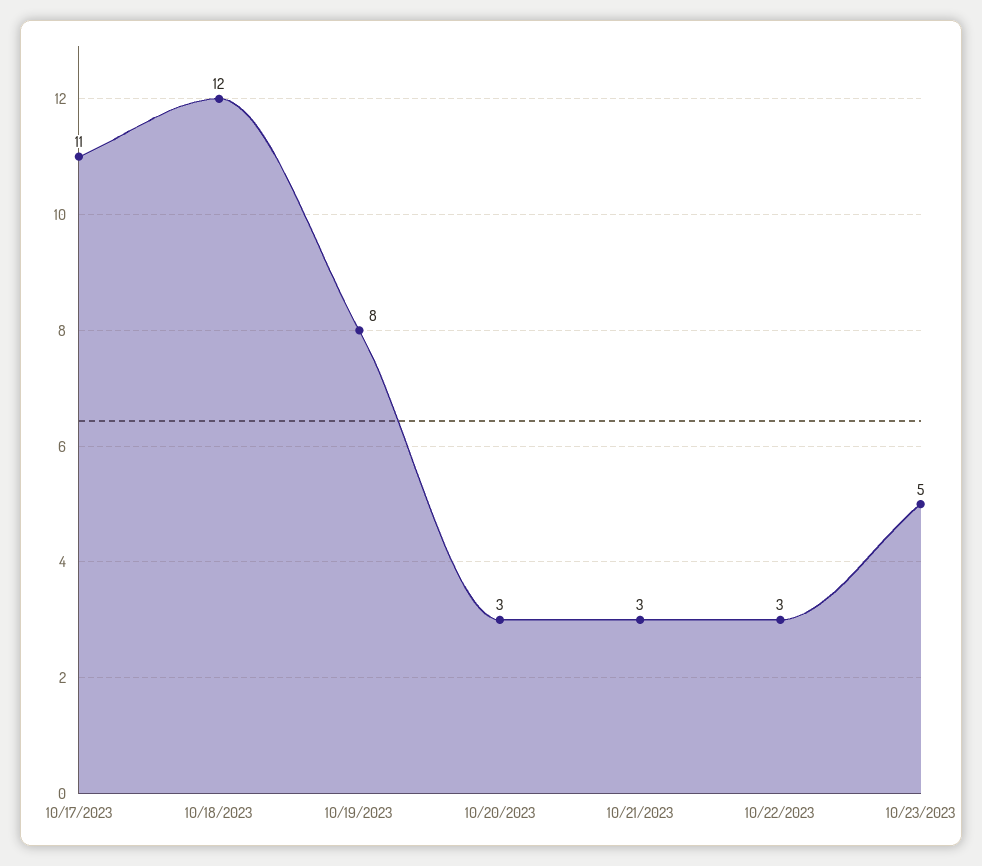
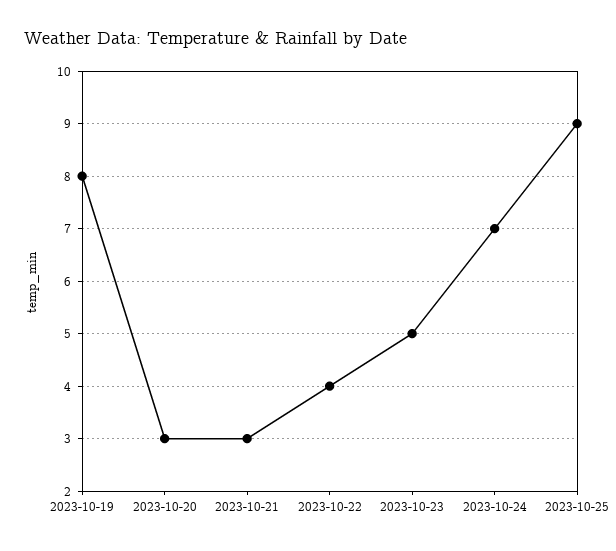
10/17/2023: 11 -> none
10/18/2023: 12 -> none
10/22/2023: 3 -> 4
2023-10-24: none -> 7
2023-10-25: none -> 9

